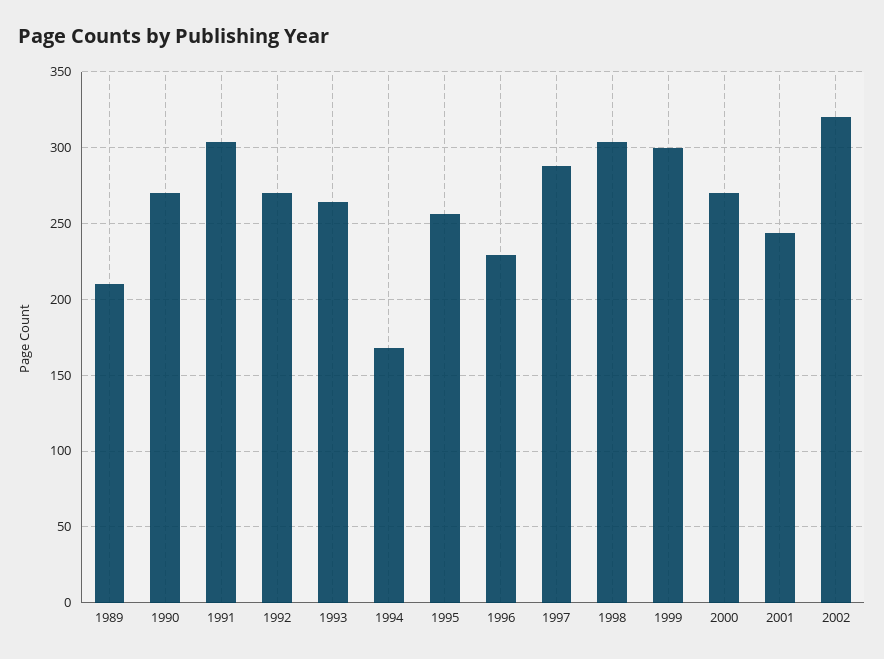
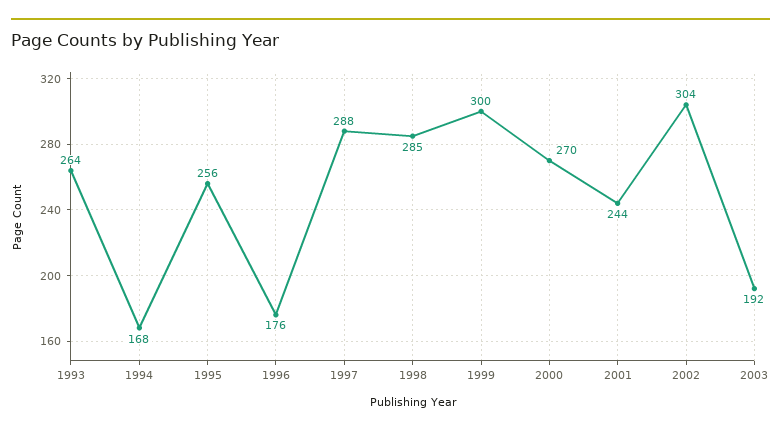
1989: 210 -> none
1990: 270 -> none
1991: 305 -> none
1992: 270 -> none
1996: 230 -> 176
1998: 305 -> 285
2002: 320 -> 304
2003: none -> 192

